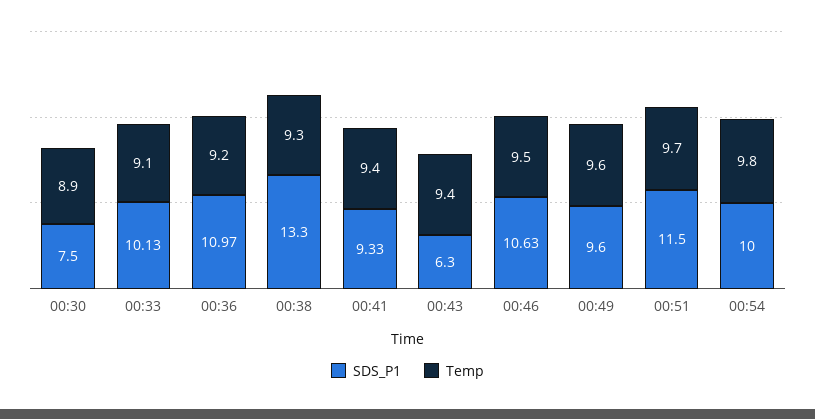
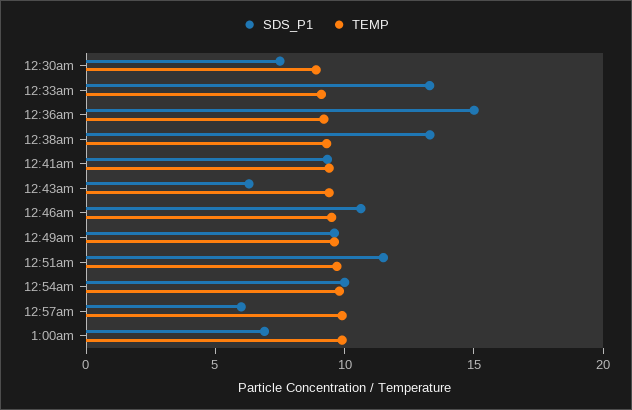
SDS_P1, 00:33: 10.13 -> 13
SDS_P1, 00:36: 10.97 -> 15
SDS_P1, 12:57am: none -> 6
Temp, 12:57am: none -> 10
SDS_P1, 1:00am: none -> 7
Temp, 1:00am: none -> 10

